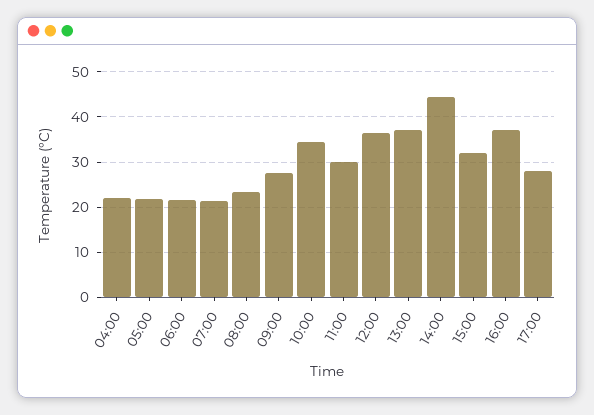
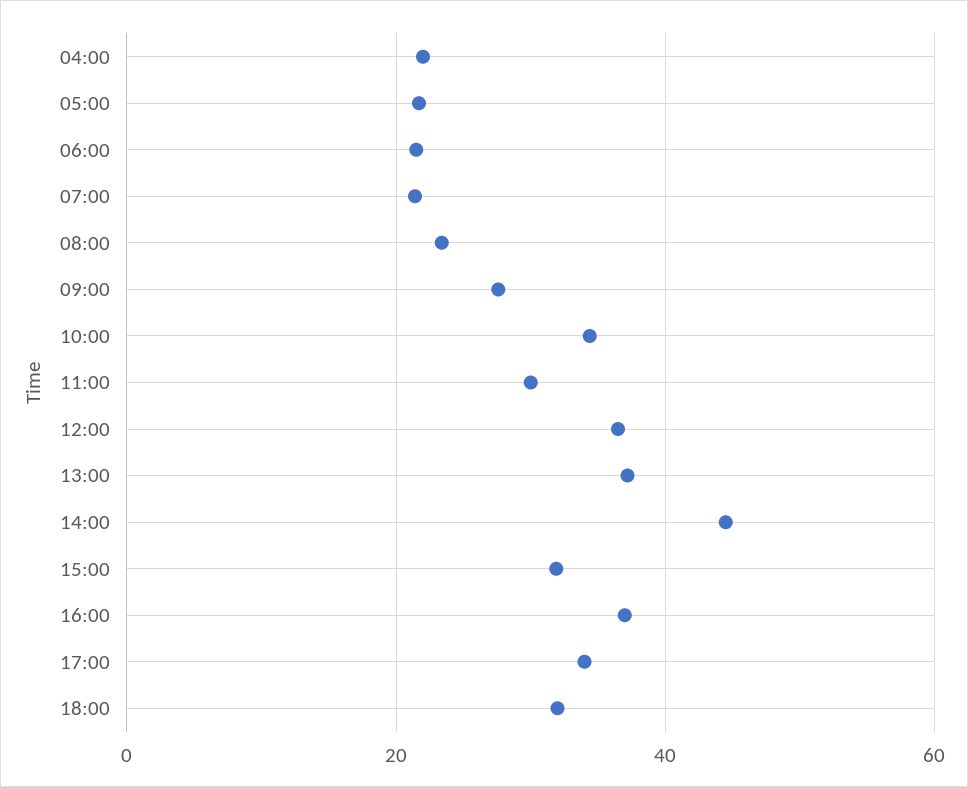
17:00: 28 -> 34
18:00: none -> 32

